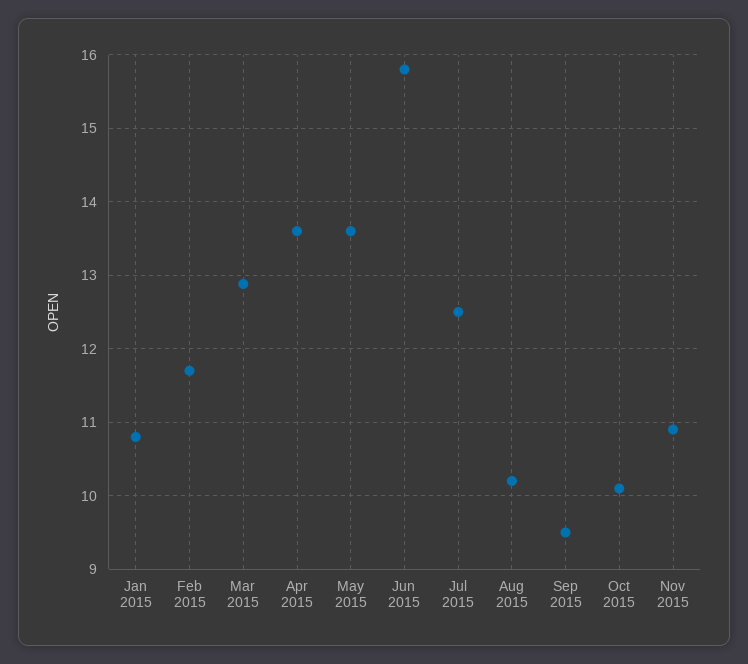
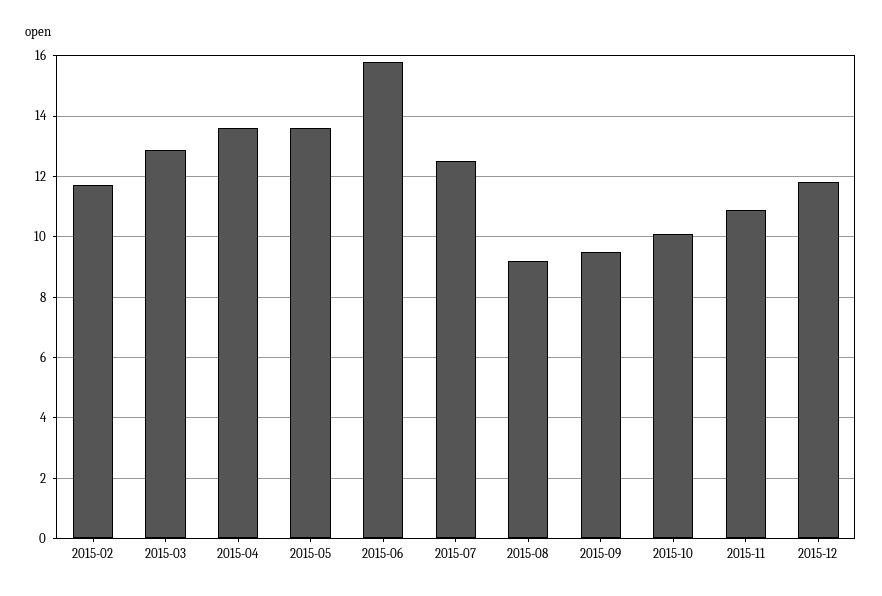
Jan 2015: 10.8 -> none
Aug 2015: 10.2 -> 9.2
2015-12: none -> 11.8

